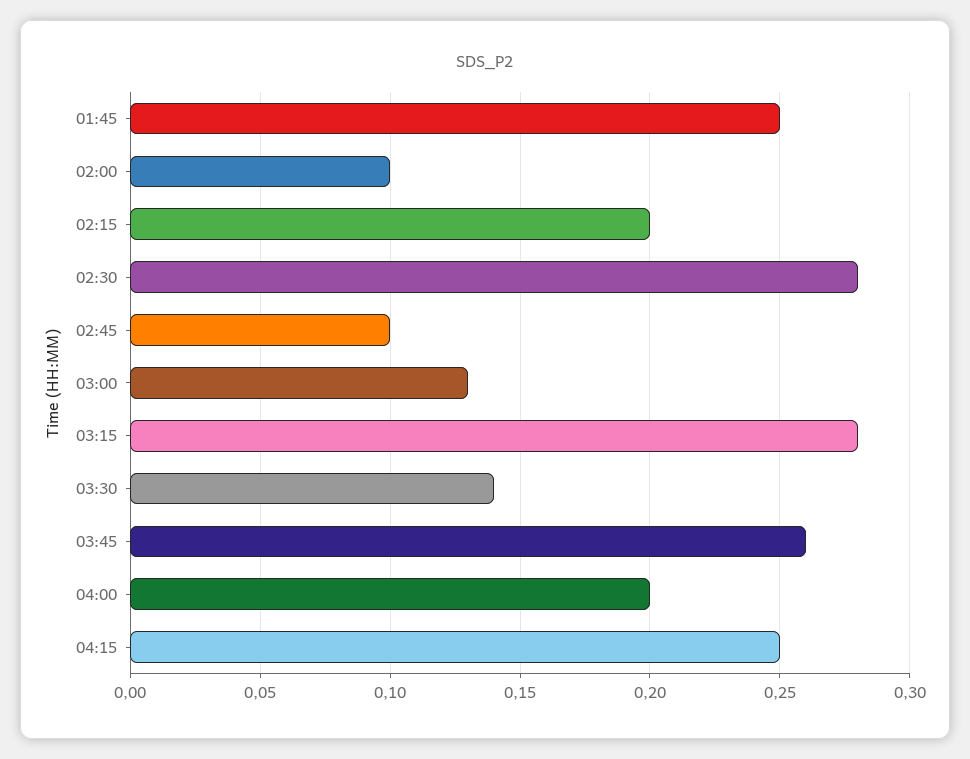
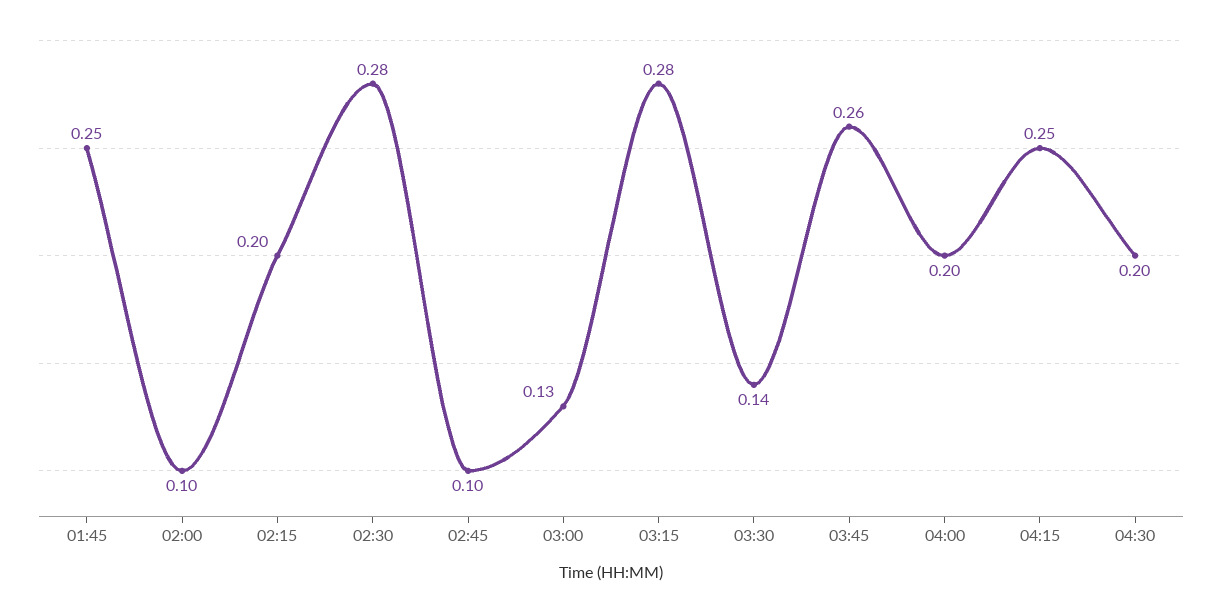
04:30: none -> 0.2

